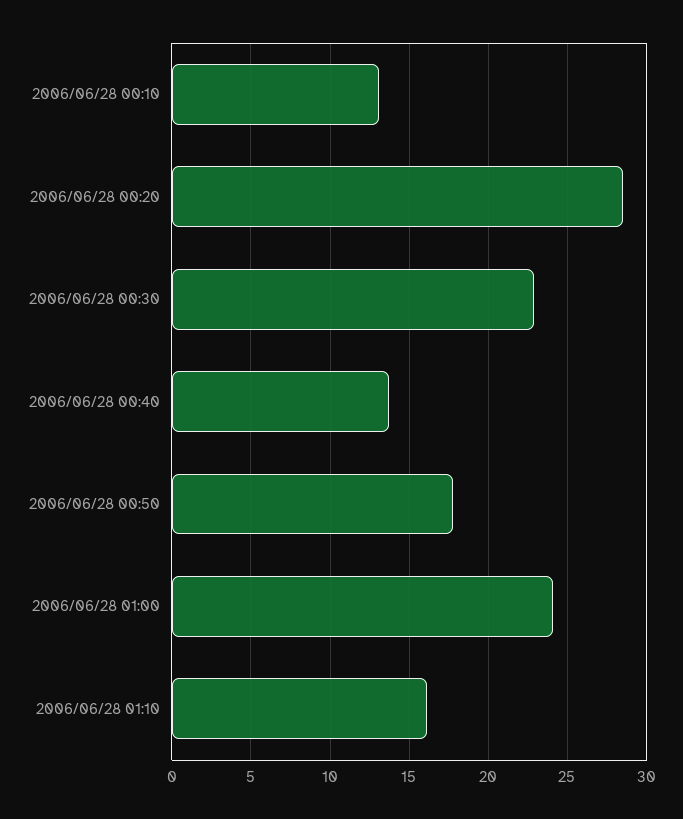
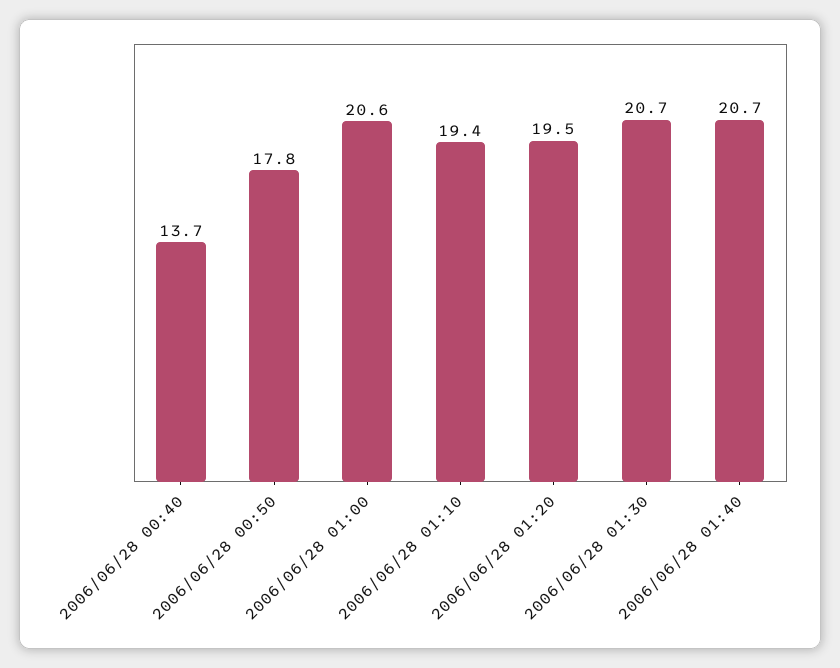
2006/06/28 00:10: 13 -> none
2006/06/28 00:20: 28.5 -> none
2006/06/28 00:30: 23 -> none
2006/06/28 01:00: 24 -> 20.6
2006/06/28 01:10: 16 -> 19.4
2006/06/28 01:20: none -> 19.5
2006/06/28 01:30: none -> 20.7
2006/06/28 01:40: none -> 20.7

